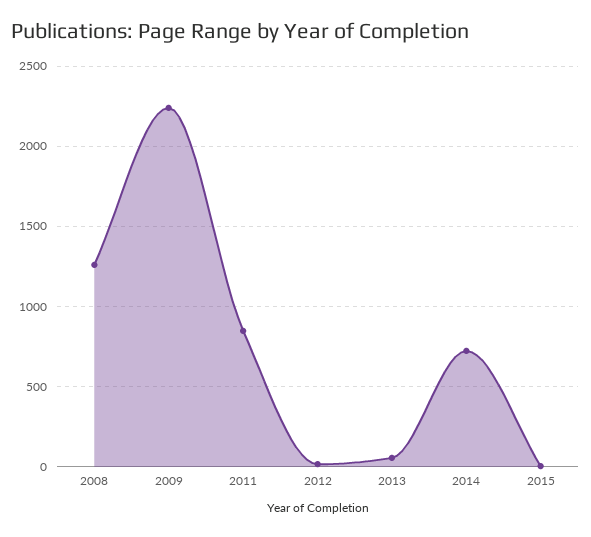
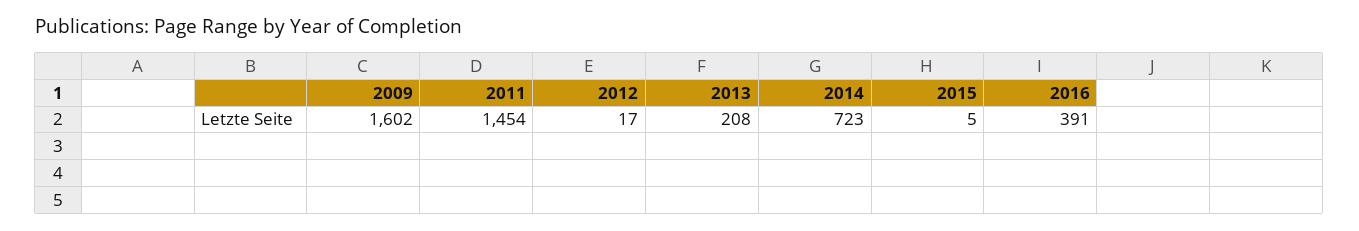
2008: 1250 -> none
2009: 2250 -> 1602
2011: 850 -> 1454
2013: 50 -> 208
2016: none -> 391

